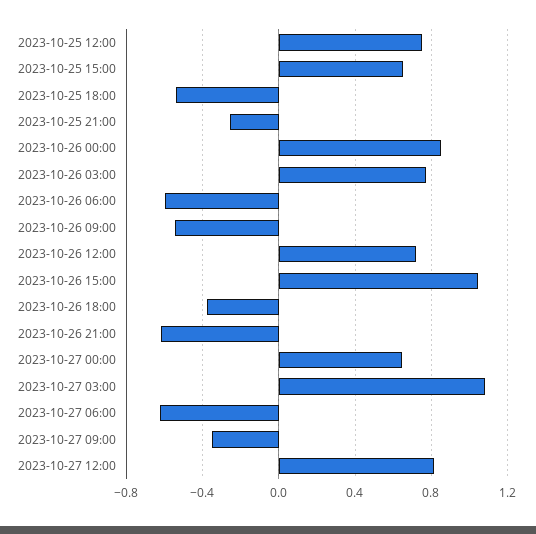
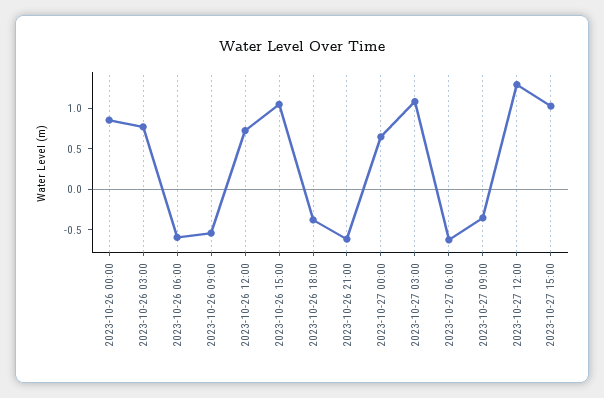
2023-10-25 12:00: 0.75 -> none
2023-10-25 15:00: 0.65 -> none
2023-10-25 18:00: -0.55 -> none
2023-10-25 21:00: -0.25 -> none
2023-10-27 12:00: 0.8 -> 1.3
2023-10-27 15:00: none -> 1

